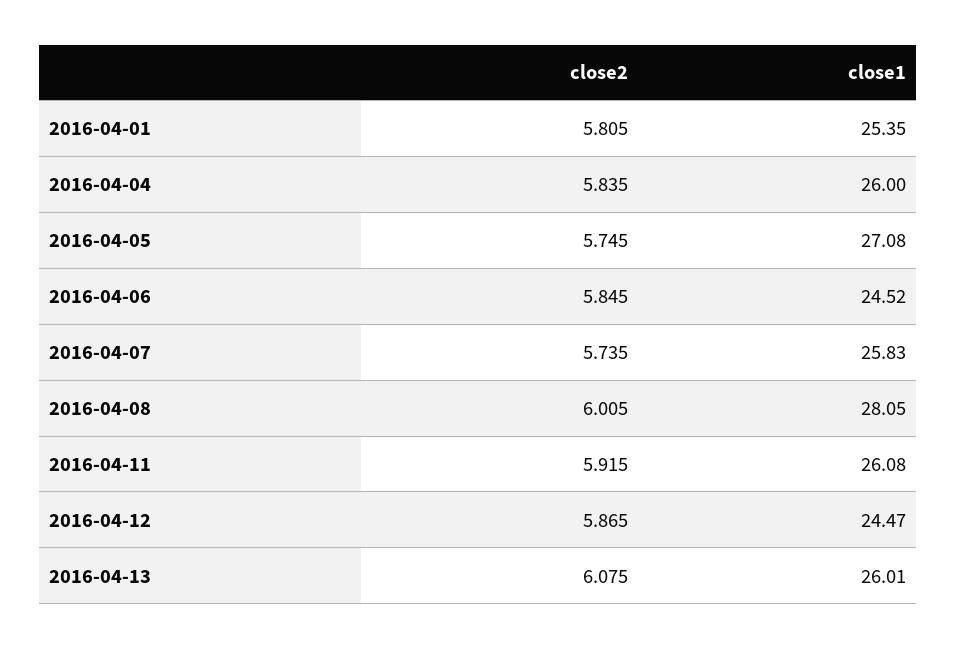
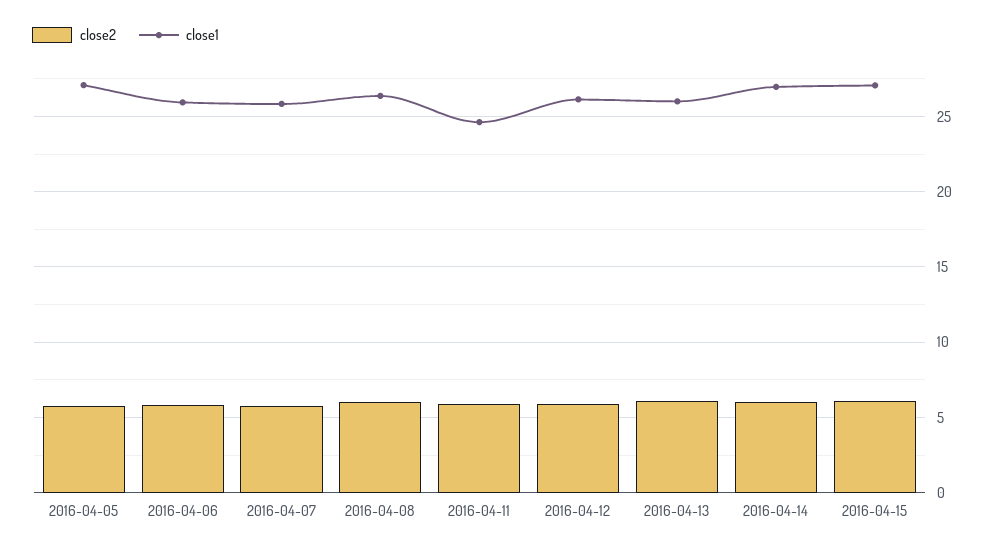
close2, 2016-04-01: 5.805 -> none
close1, 2016-04-01: 25.35 -> none
close2, 2016-04-04: 5.835 -> none
close1, 2016-04-04: 26 -> none
close1, 2016-04-06: 24.52 -> 26
close1, 2016-04-08: 28.05 -> 26.5
close1, 2016-04-11: 26.08 -> 24.5
close1, 2016-04-12: 24.47 -> 26
close2, 2016-04-14: none -> 6
close1, 2016-04-14: none -> 27
close2, 2016-04-15: none -> 6
close1, 2016-04-15: none -> 27

